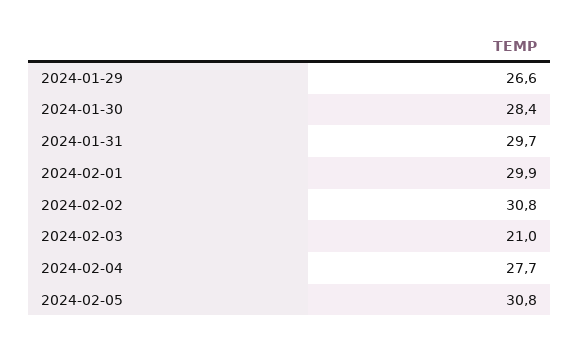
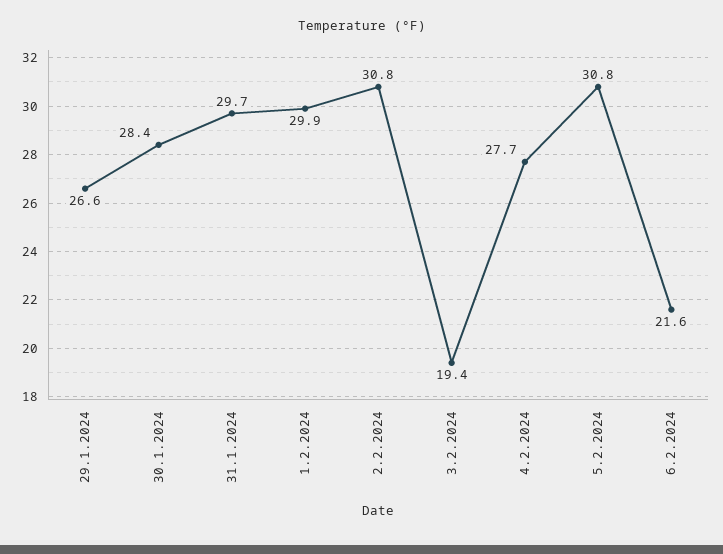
2024-02-03: 21 -> 19.4
6.2.2024: none -> 21.6

